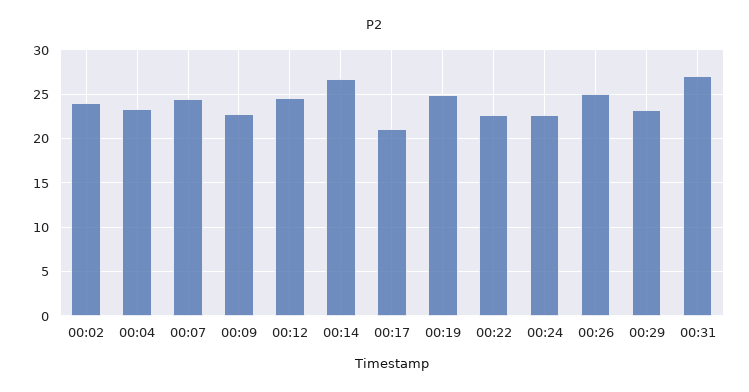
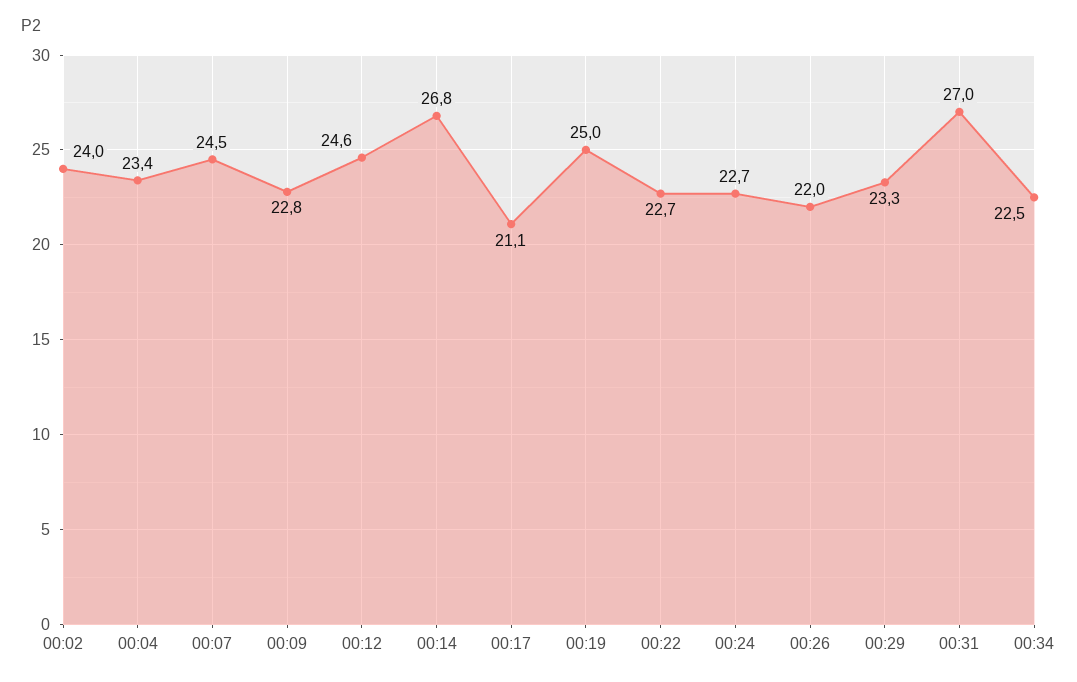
00:26: 25 -> 22
00:34: none -> 22.5

